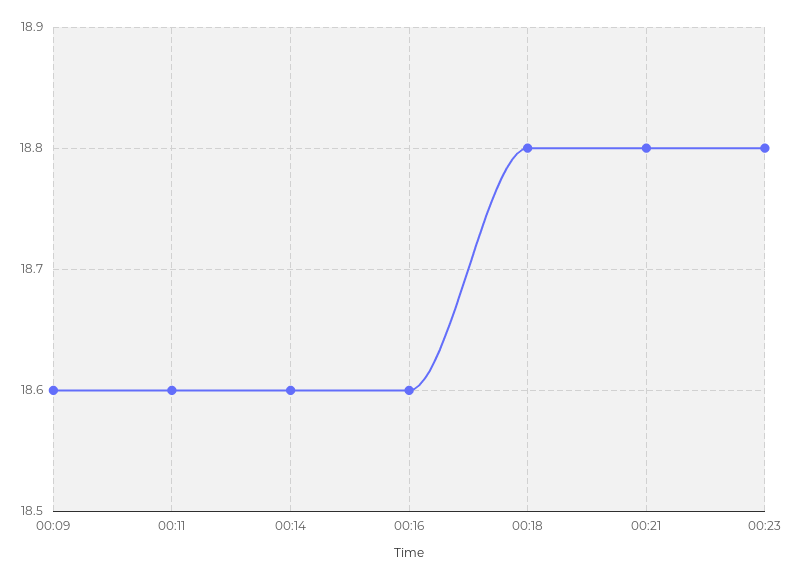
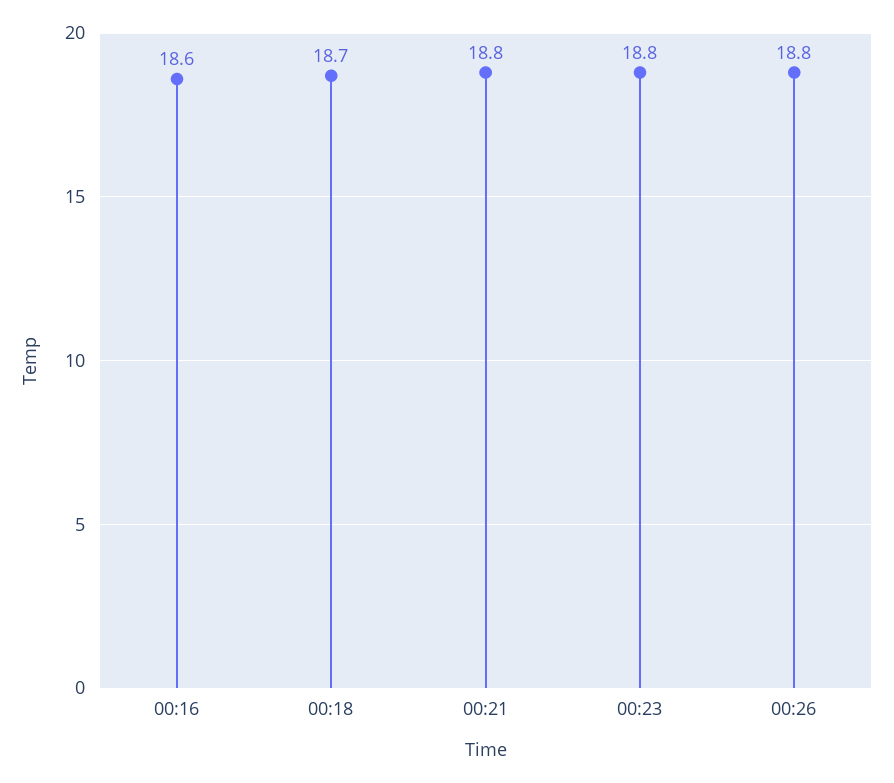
00:09: 18.6 -> none
00:11: 18.6 -> none
00:14: 18.6 -> none
00:18: 18.8 -> 18.7
00:26: none -> 18.8

